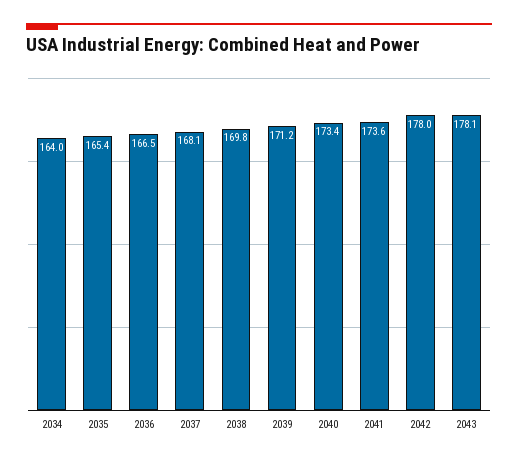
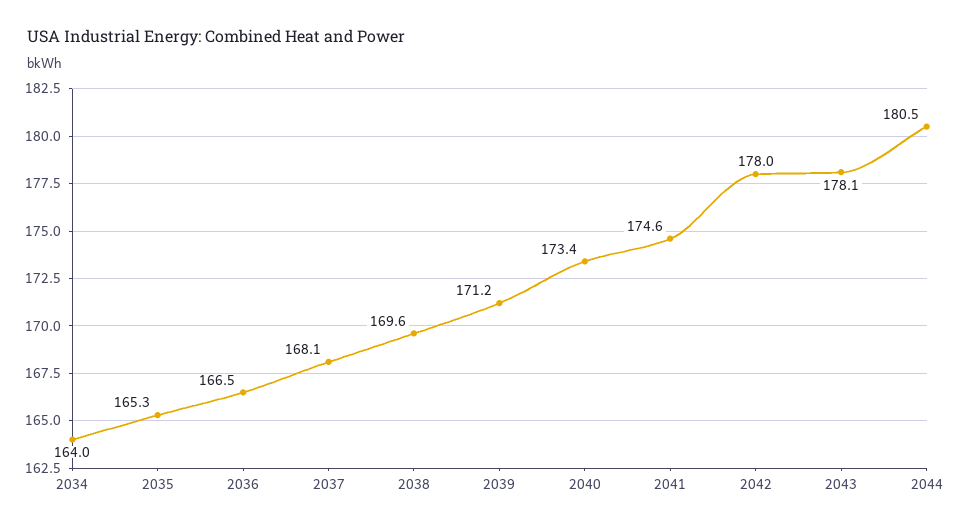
2035: 165.4 -> 165.3
2038: 169.8 -> 169.6
2041: 173.6 -> 174.6
2044: none -> 180.5

